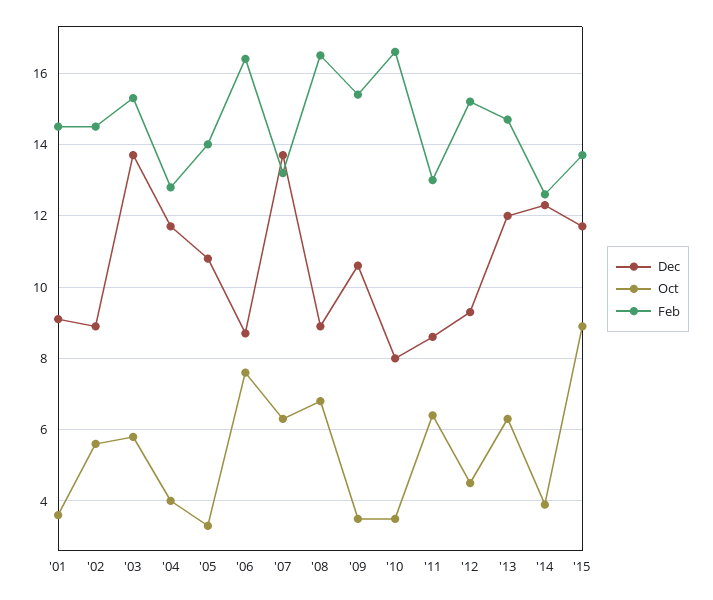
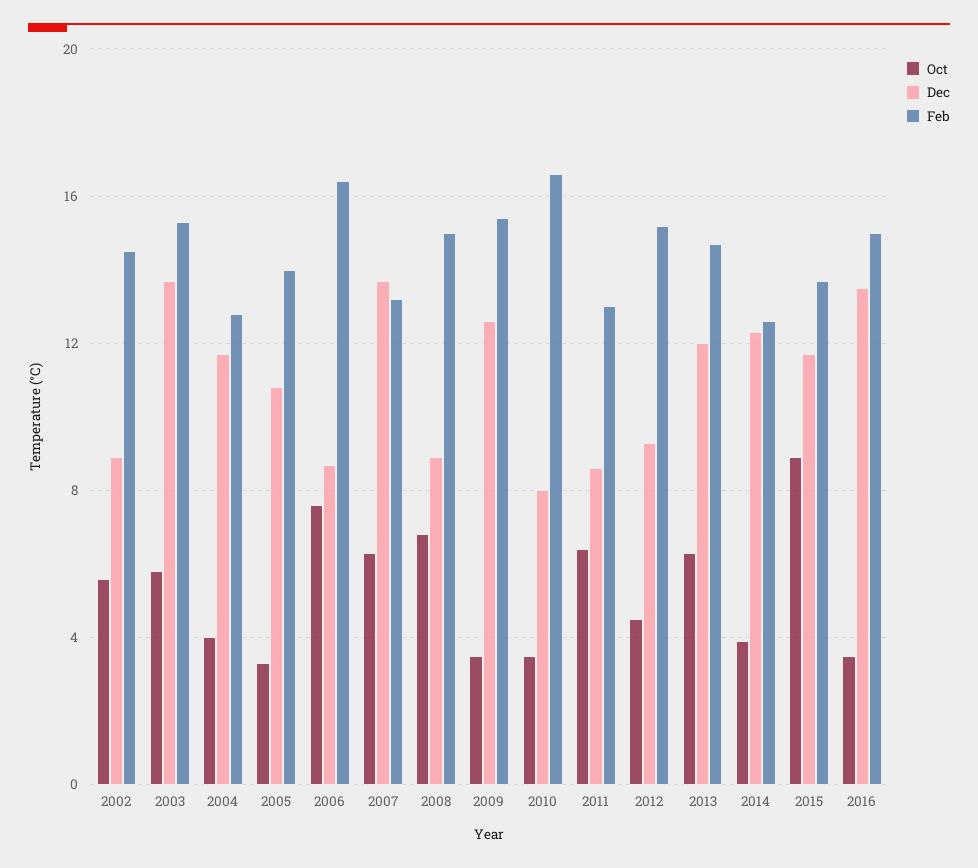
Dec, '01: 9 -> none
Oct, '01: 3.5 -> none
Feb, '01: 14.5 -> none
Feb, '08: 16.5 -> 15
Dec, '09: 10.5 -> 12.5
Oct, 2016: none -> 3.5
Dec, 2016: none -> 13.5
Feb, 2016: none -> 15

